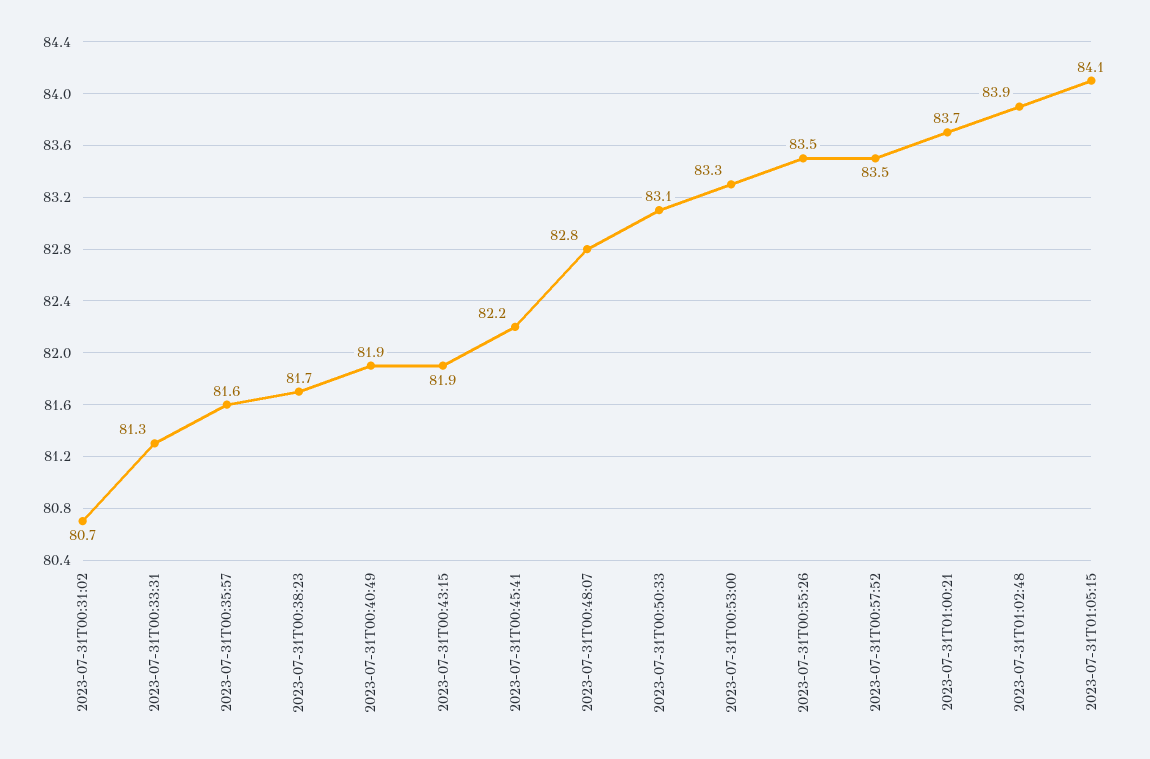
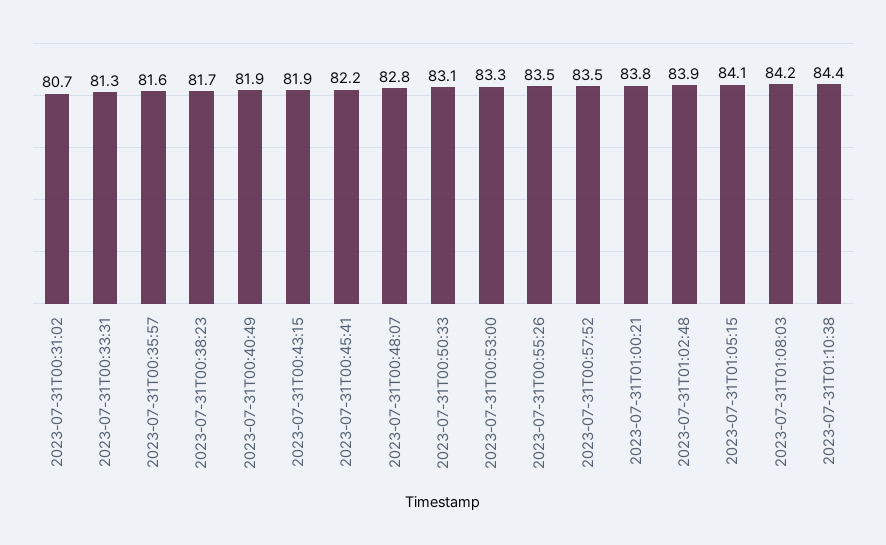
2023-07-31T01:00:21: 83.7 -> 83.8
2023-07-31T01:08:03: none -> 84.2
2023-07-31T01:10:38: none -> 84.4

